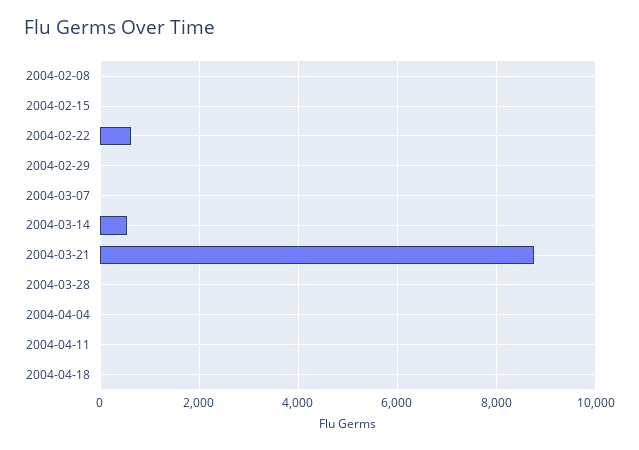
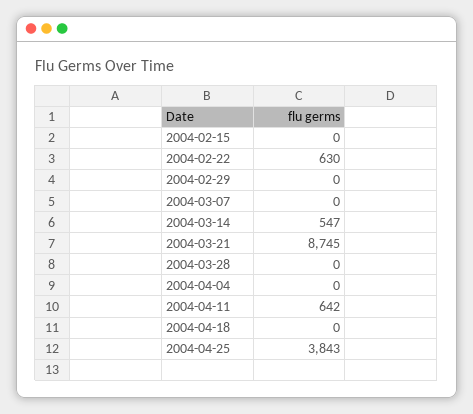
2004-02-08: 0 -> none
2004-04-11: 0 -> 642
2004-04-25: none -> 3843

